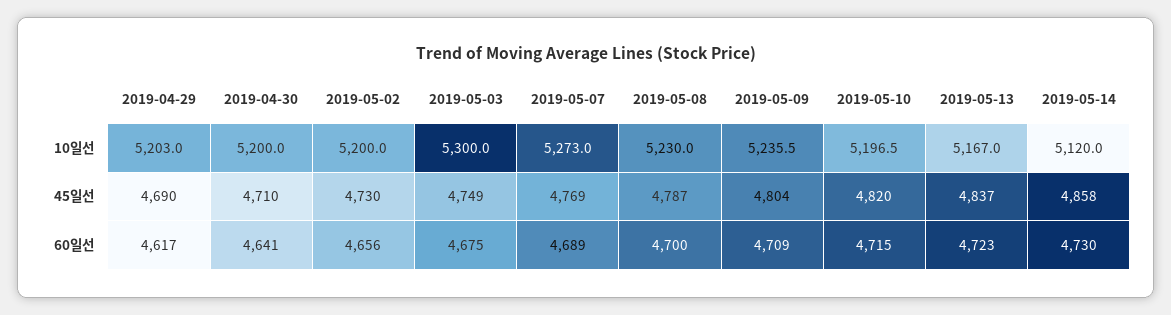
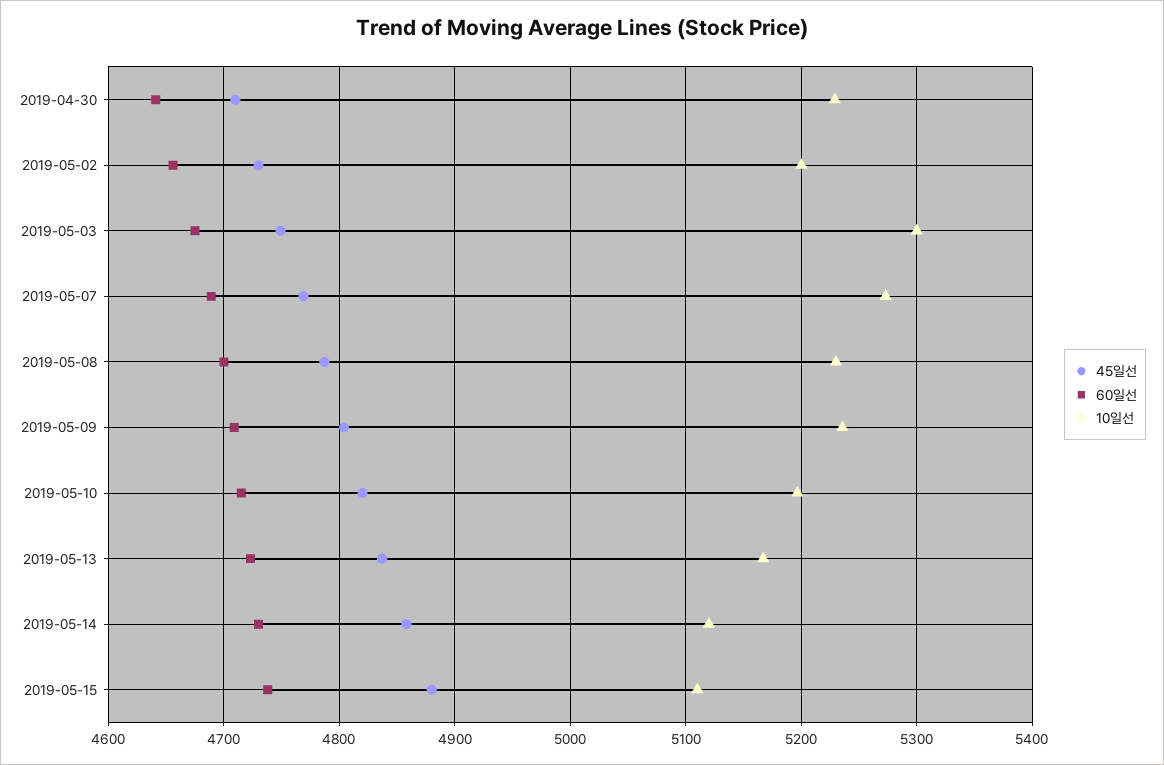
10일선, 2019-04-29: 5203 -> none
10일선, 2019-04-30: 5200 -> 5230
45일선, 2019-04-29: 4690 -> none
60일선, 2019-04-29: 4617 -> none
45일선, 2019-05-15: none -> 4880
60일선, 2019-05-15: none -> 4740
10일선, 2019-05-15: none -> 5110

